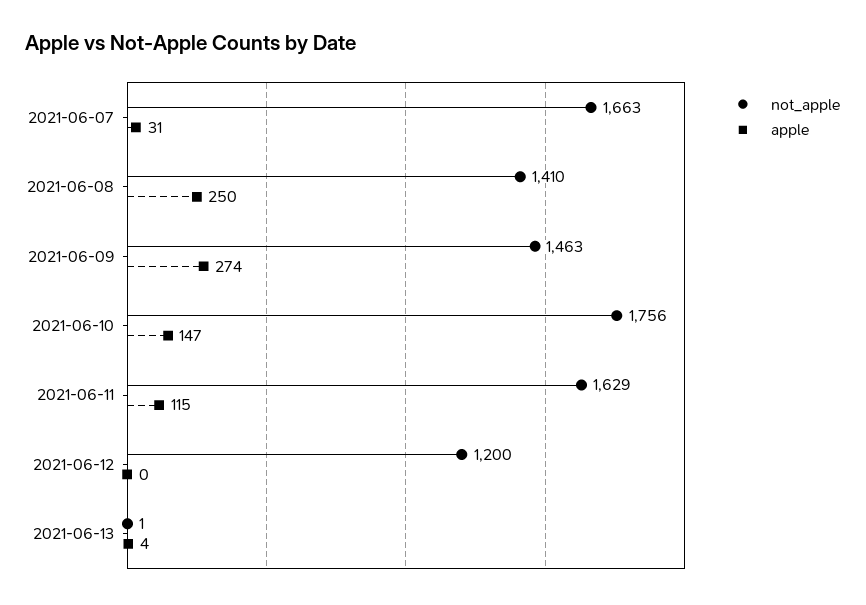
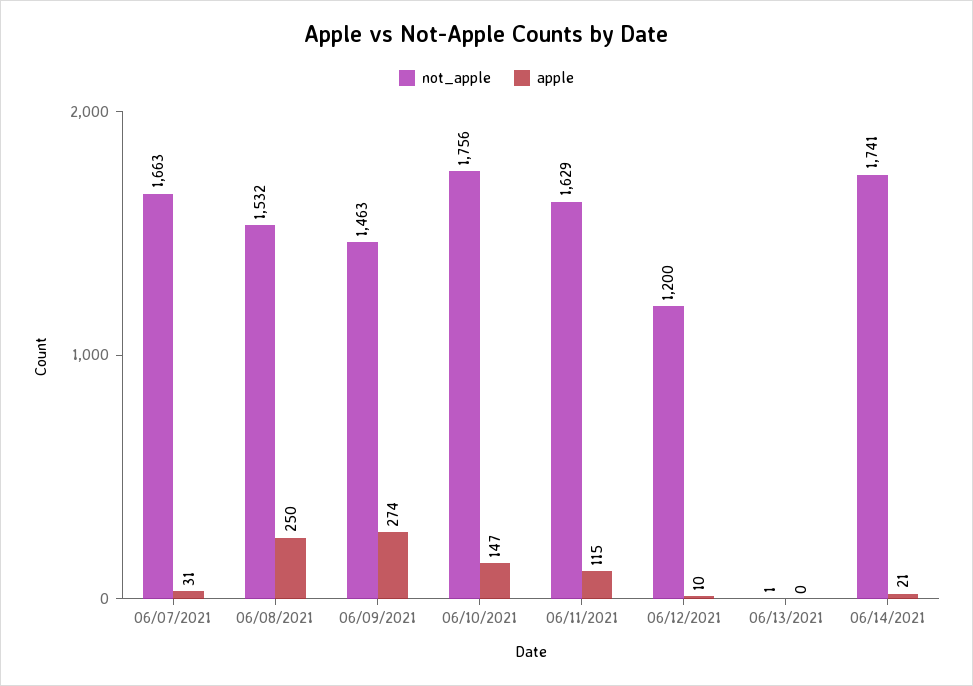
not_apple, 2021-06-08: 1410 -> 1532
apple, 2021-06-12: 0 -> 10
apple, 2021-06-13: 4 -> 0
not_apple, 06/14/2021: none -> 1741
apple, 06/14/2021: none -> 21

